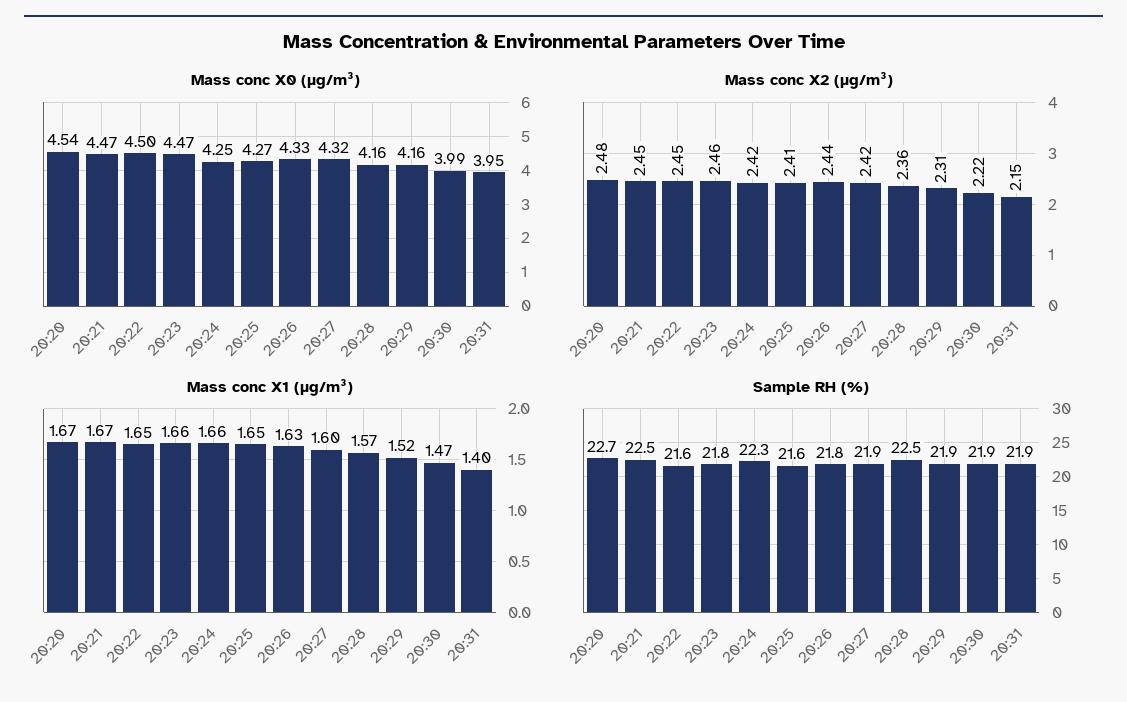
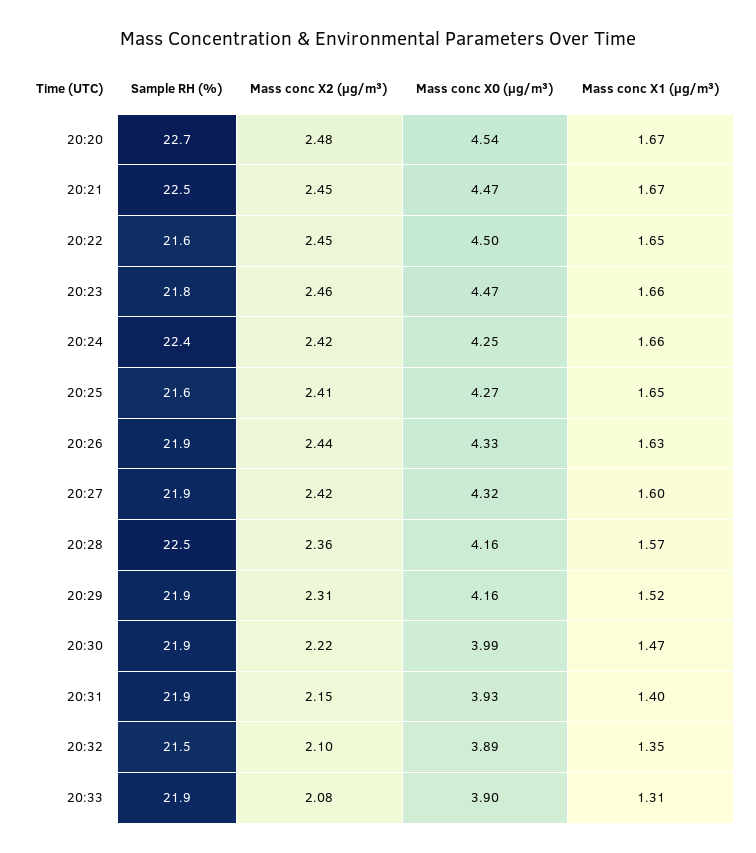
Mass conc X0 (μg/m³), 20:31: 3.95 -> 3.93
Sample RH (%), 20:24: 22.3 -> 22.4
Sample RH (%), 20:26: 21.8 -> 21.9
Sample RH (%), 20:32: none -> 21.5
Mass conc X2 (μg/m³), 20:32: none -> 2.1
Mass conc X0 (μg/m³), 20:32: none -> 3.89
Mass conc X1 (μg/m³), 20:32: none -> 1.35
Sample RH (%), 20:33: none -> 21.9
Mass conc X2 (μg/m³), 20:33: none -> 2.08
Mass conc X0 (μg/m³), 20:33: none -> 3.9
Mass conc X1 (μg/m³), 20:33: none -> 1.31

